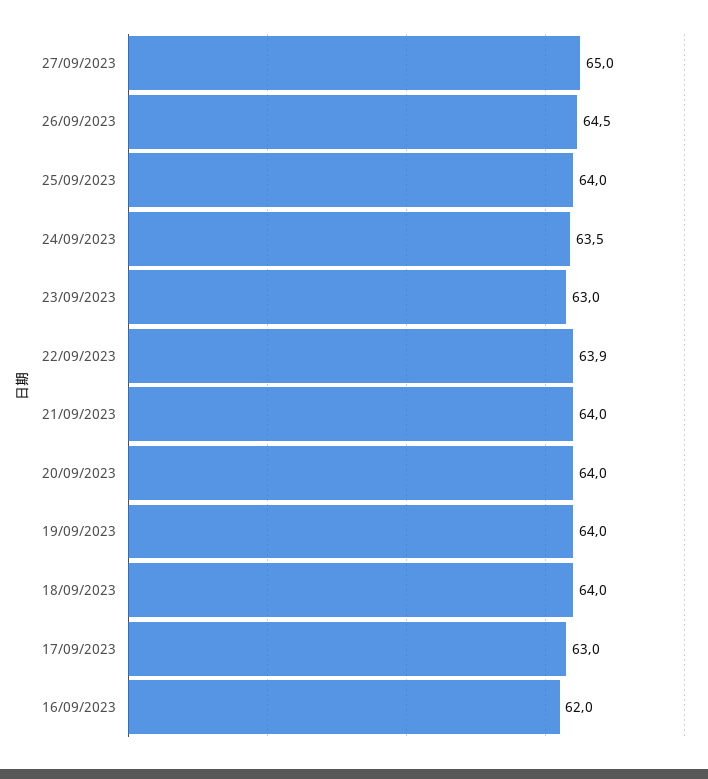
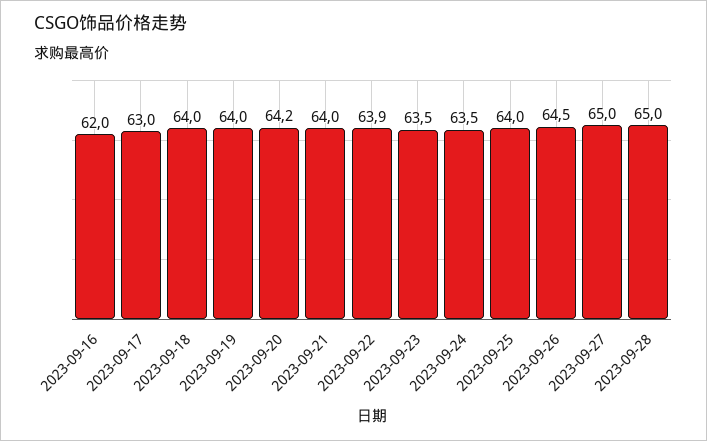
23/09/2023: 63 -> 63.5
20/09/2023: 64 -> 64.2
2023-09-28: none -> 65

